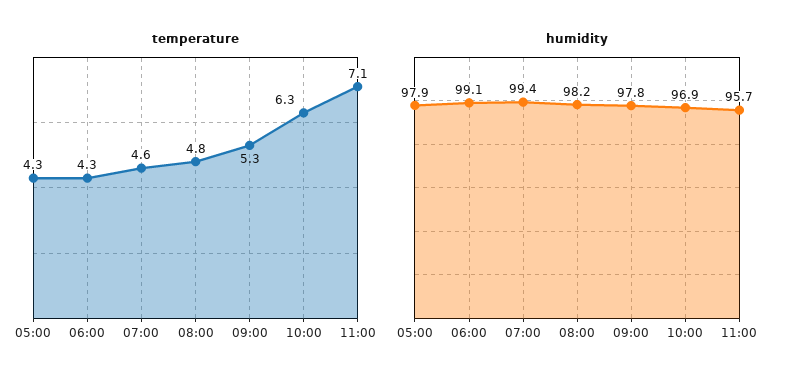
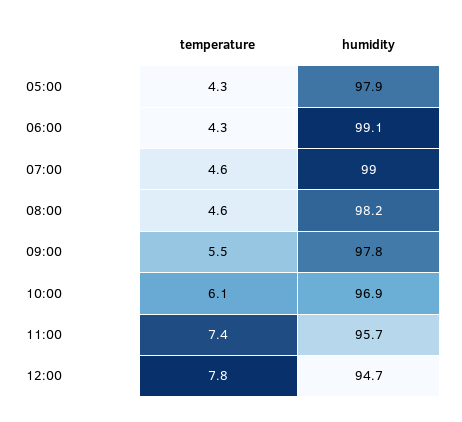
temperature, 08:00: 4.8 -> 4.6
temperature, 09:00: 5.3 -> 5.5
temperature, 10:00: 6.3 -> 6.1
temperature, 11:00: 7.1 -> 7.4
humidity, 07:00: 99.4 -> 99
temperature, 12:00: none -> 7.8
humidity, 12:00: none -> 94.7

